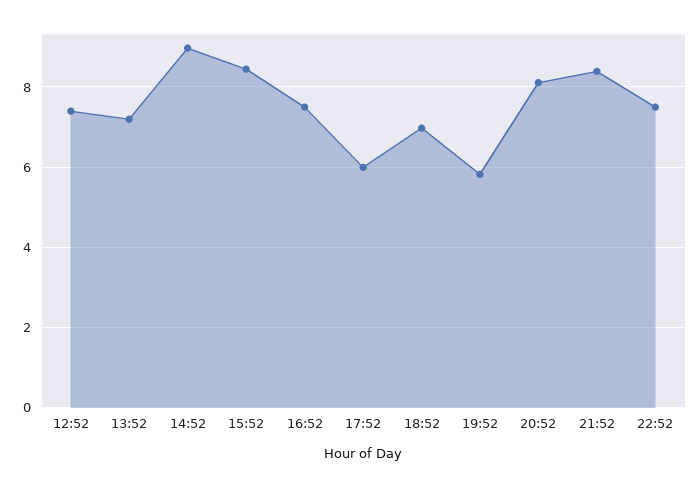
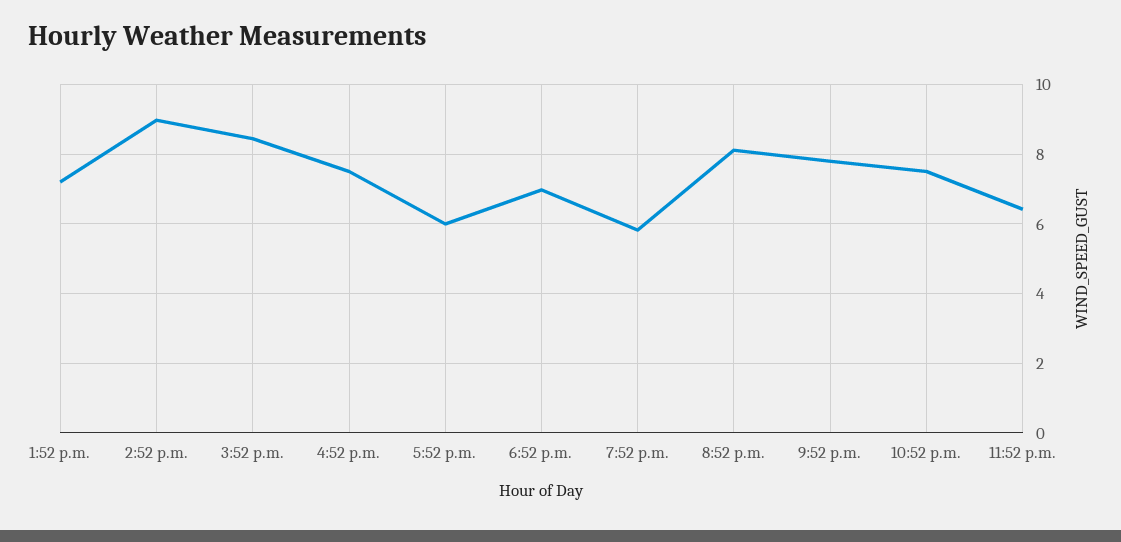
12:52: 7.4 -> none
21:52: 8.4 -> 7.8
11:52 p.m.: none -> 6.4

